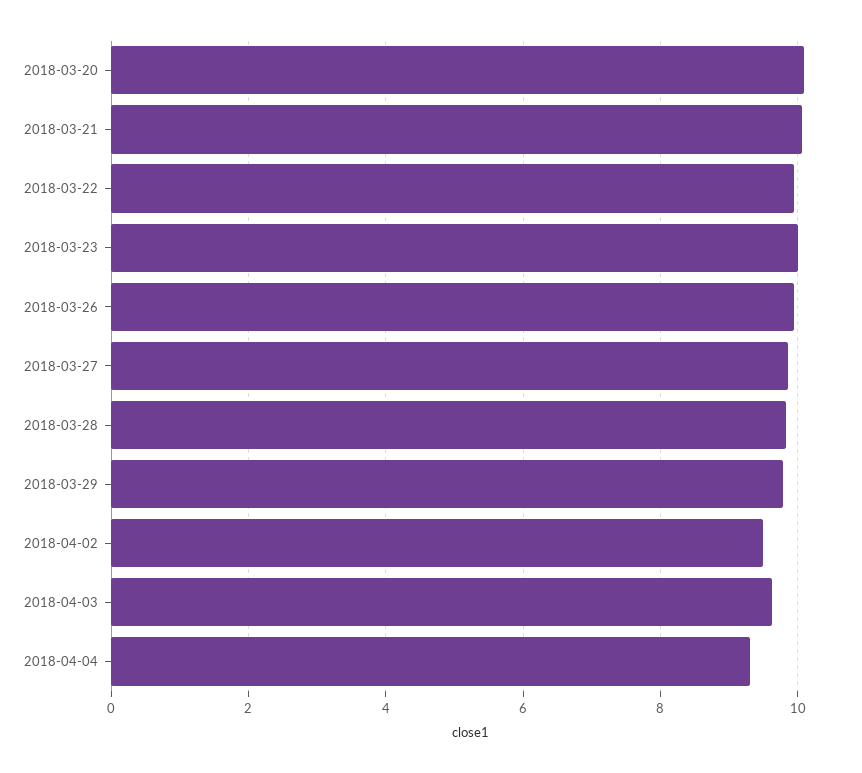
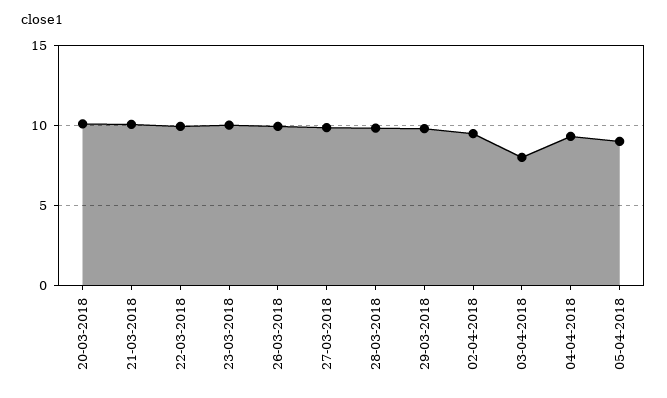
2018-04-03: 9.6 -> 8
05-04-2018: none -> 9

